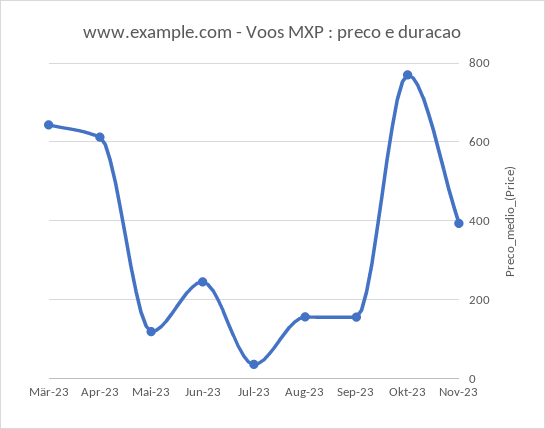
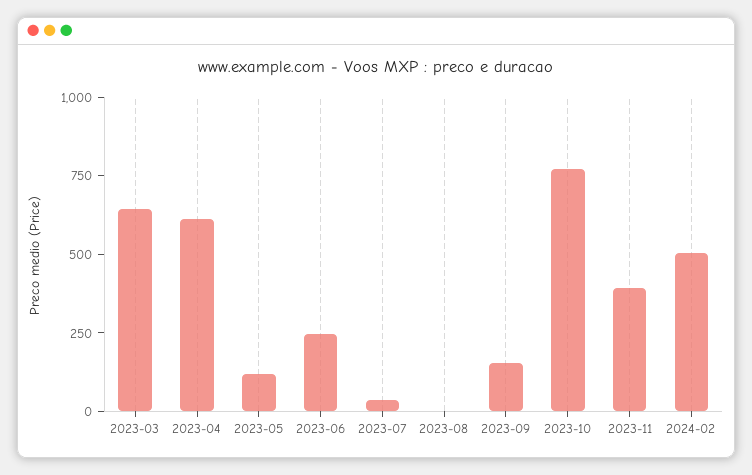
Aug-23: 160 -> 0
2024-02: none -> 500

